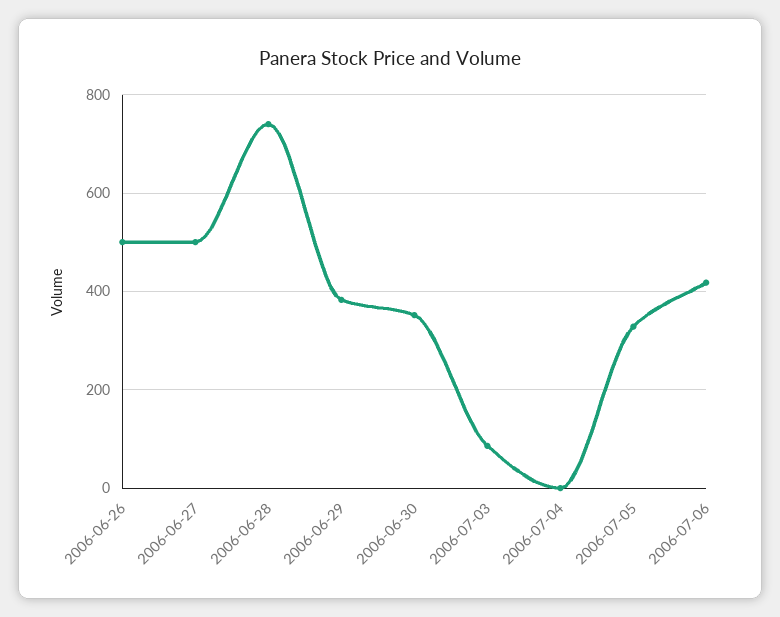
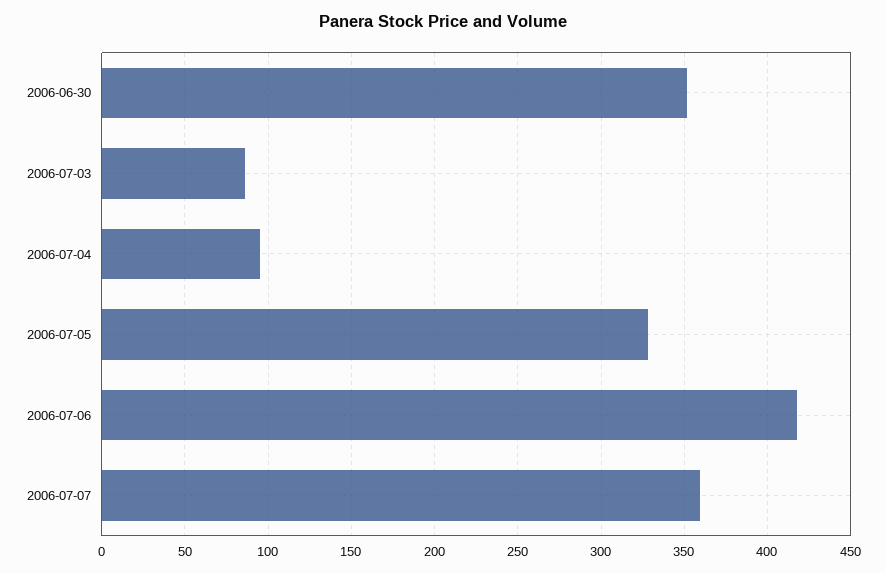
2006-06-26: 500 -> none
2006-06-27: 500 -> none
2006-06-28: 740 -> none
2006-06-29: 380 -> none
2006-07-04: 0 -> 95
2006-07-07: none -> 360

